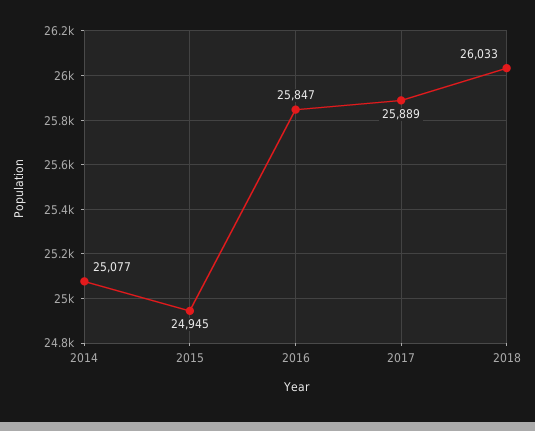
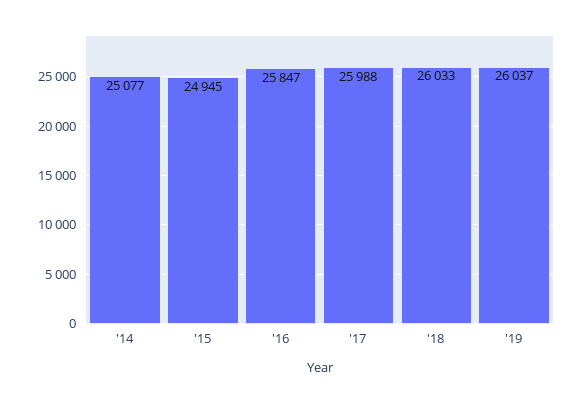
2017: 25889 -> 25988
'19: none -> 26037

